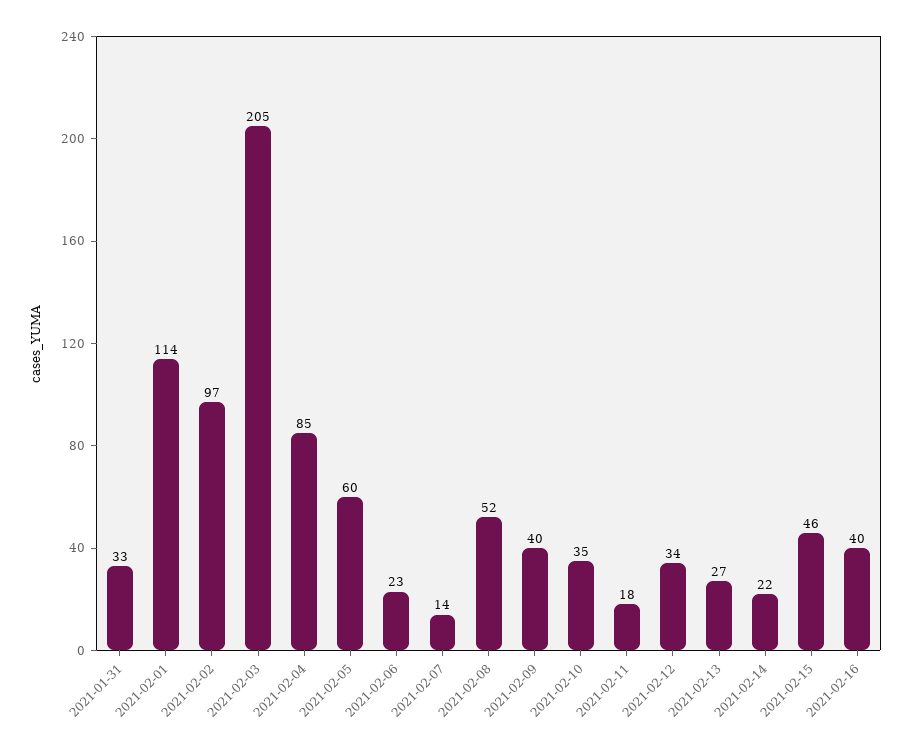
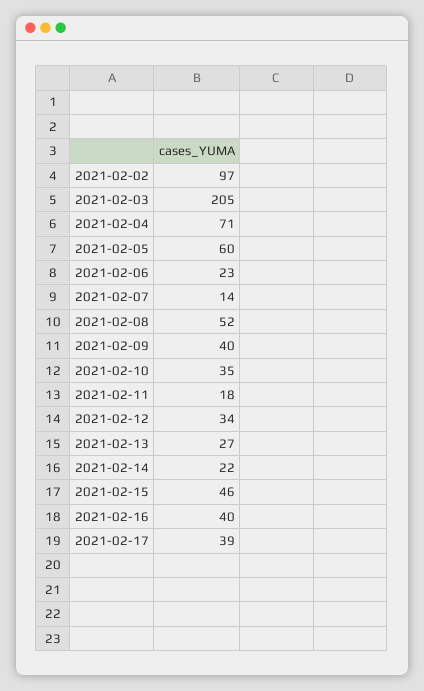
2021-01-31: 33 -> none
2021-02-01: 114 -> none
2021-02-04: 85 -> 71
2021-02-17: none -> 39

